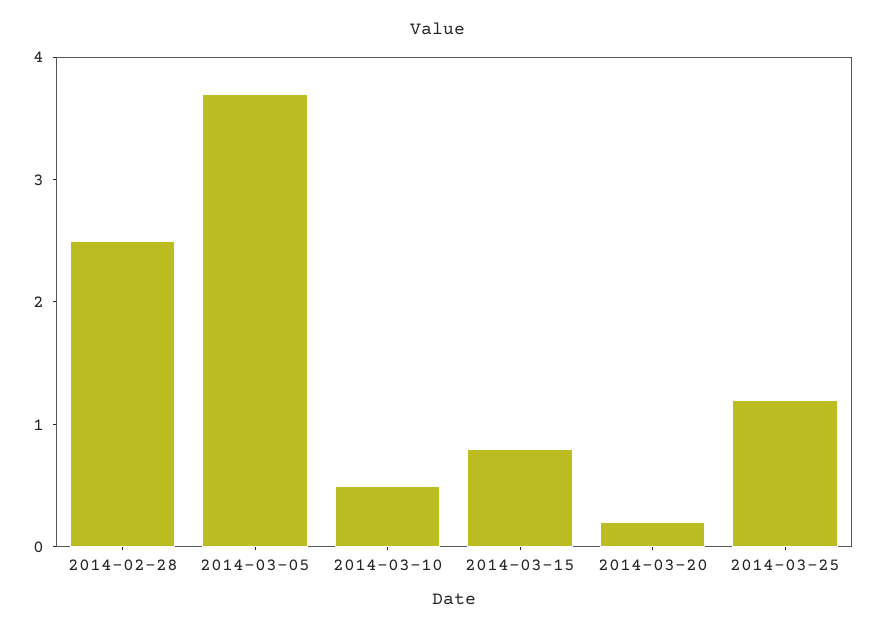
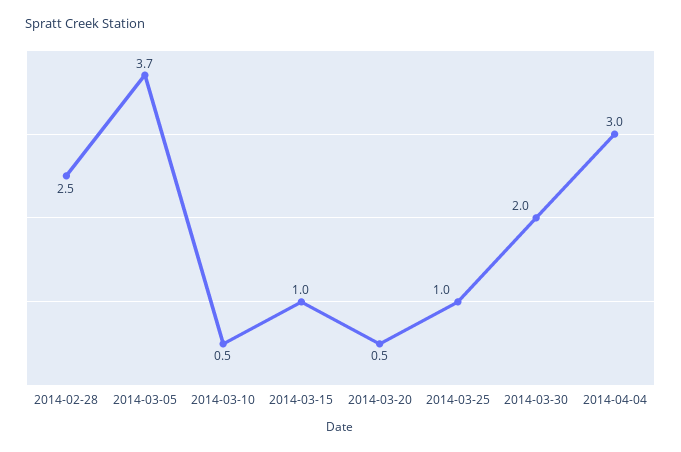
2014-03-15: 0.8 -> 1
2014-03-20: 0.2 -> 0.5
2014-03-25: 1.2 -> 1
2014-03-30: none -> 2
2014-04-04: none -> 3

